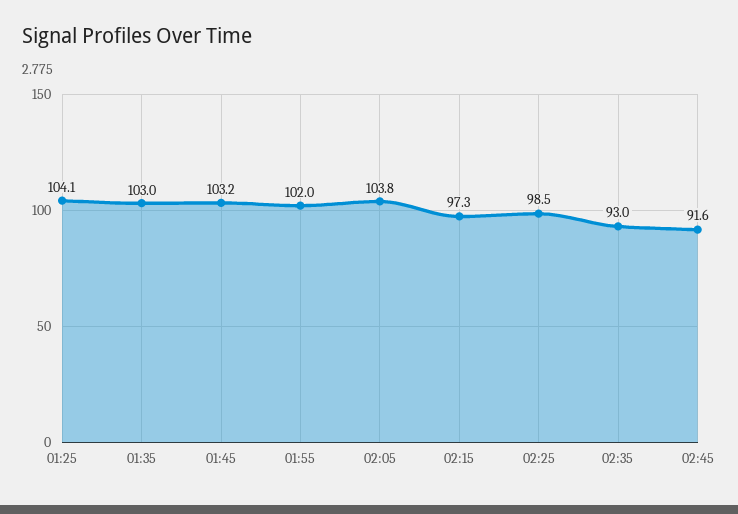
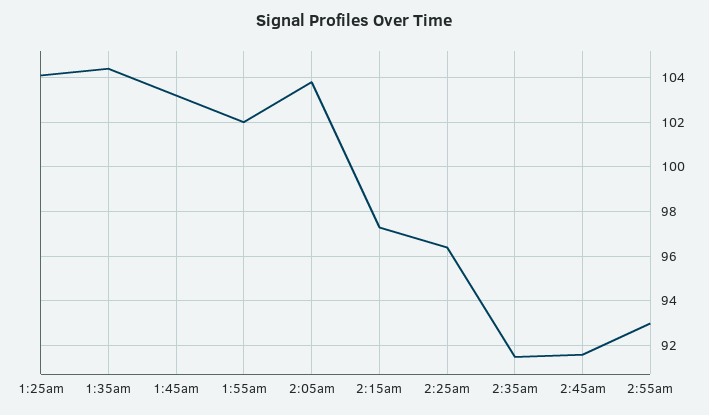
01:35: 103 -> 104.5
02:25: 98.5 -> 96.5
02:35: 93 -> 91.5
2:55am: none -> 93

